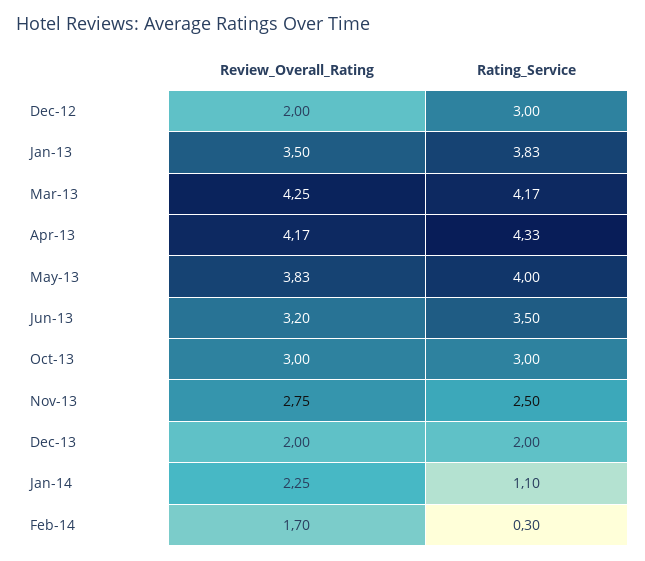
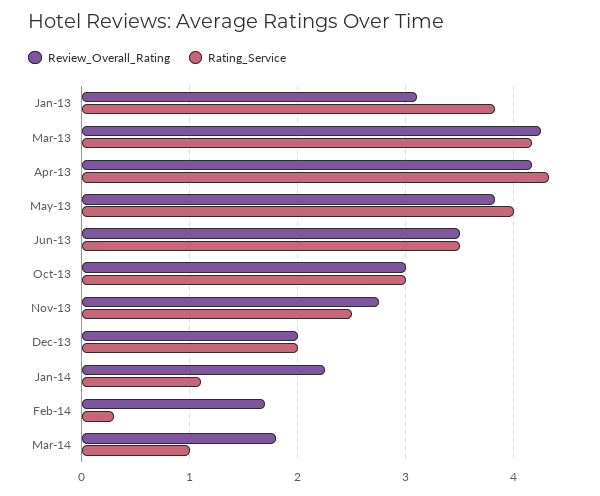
Review_Overall_Rating, Dec-12: 2 -> none
Rating_Service, Dec-12: 3 -> none
Review_Overall_Rating, Jan-13: 3.5 -> 3.1
Review_Overall_Rating, Jun-13: 3.2 -> 3.5
Review_Overall_Rating, Mar-14: none -> 1.8
Rating_Service, Mar-14: none -> 1

